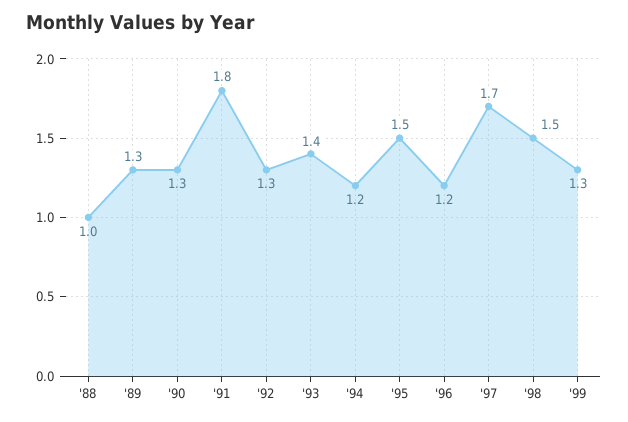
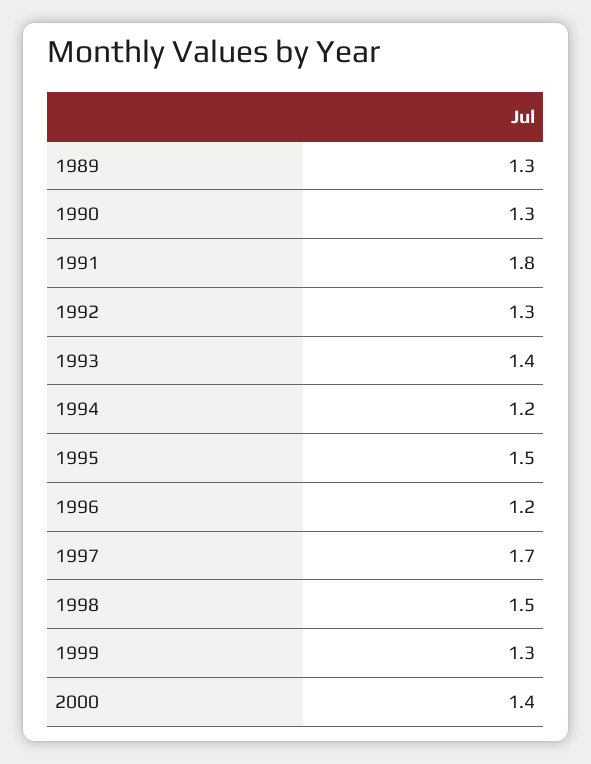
'88: 1 -> none
2000: none -> 1.4

